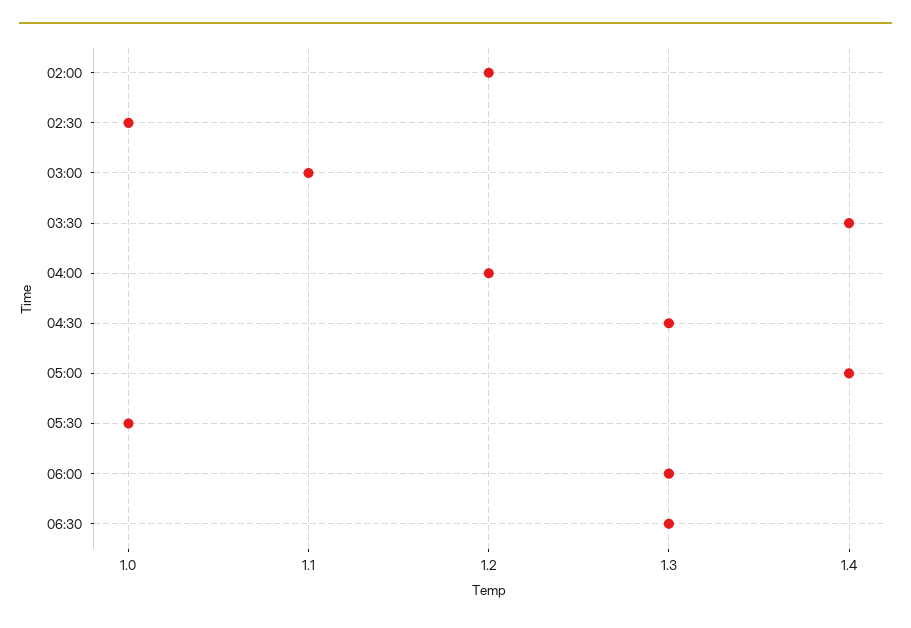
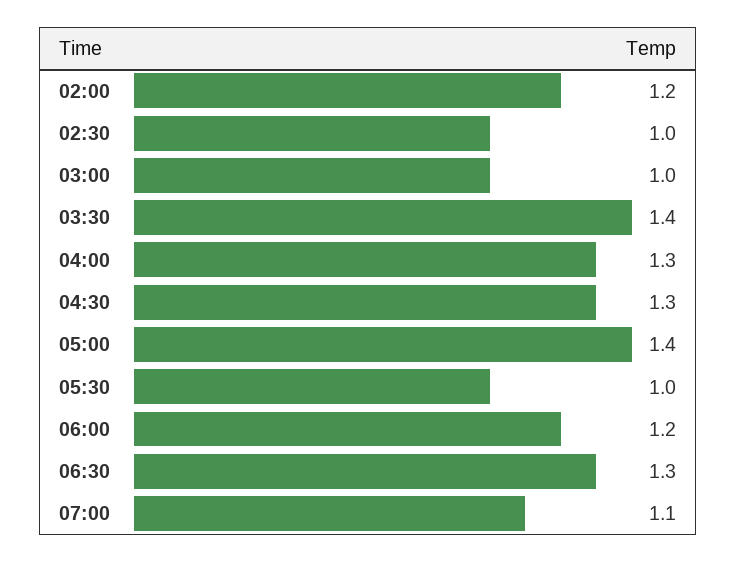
03:00: 1.1 -> 1
04:00: 1.2 -> 1.3
06:00: 1.3 -> 1.2
07:00: none -> 1.1

